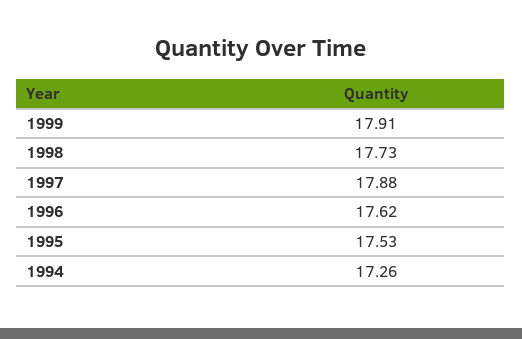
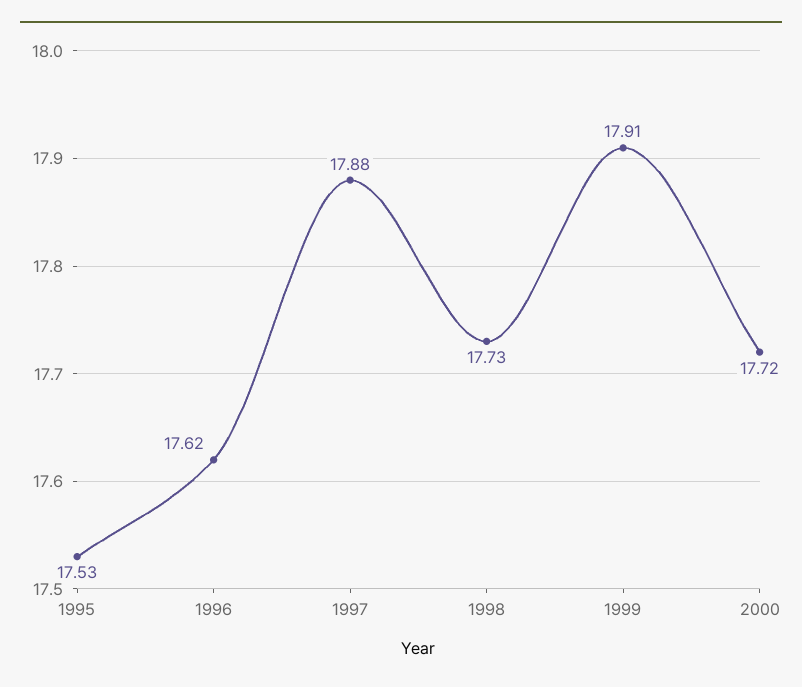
1994: 17.26 -> none
2000: none -> 17.72

